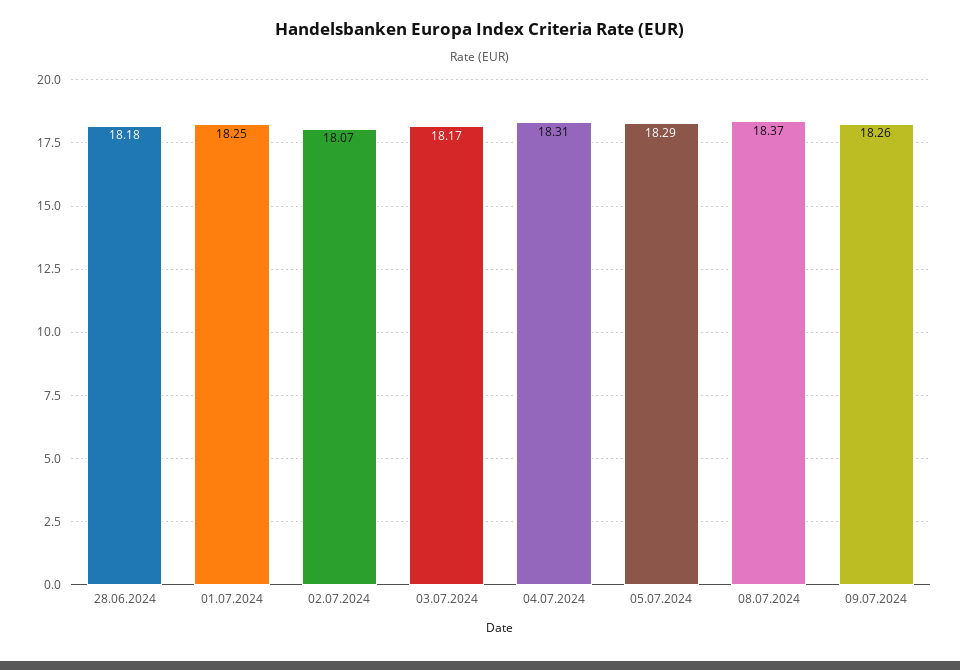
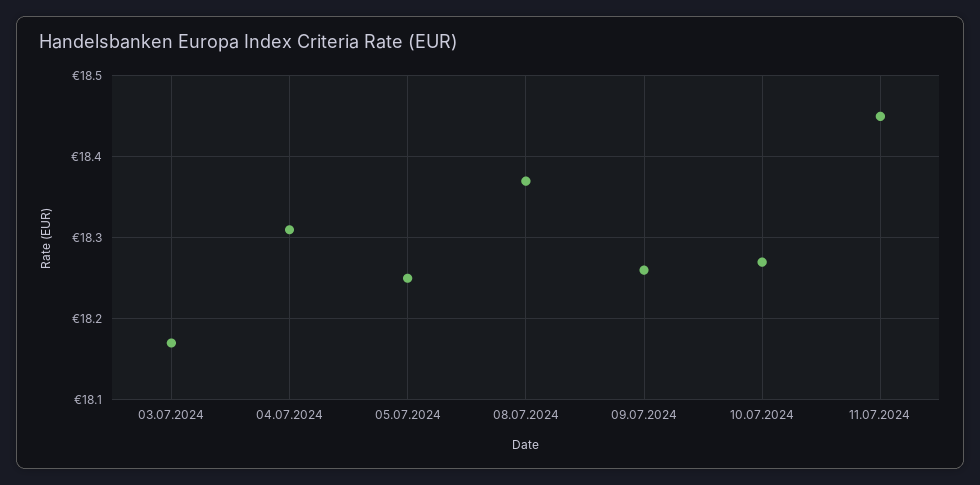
28.06.2024: 18.18 -> none
01.07.2024: 18.25 -> none
02.07.2024: 18.07 -> none
05.07.2024: 18.29 -> 18.25
10.07.2024: none -> 18.27
11.07.2024: none -> 18.45

